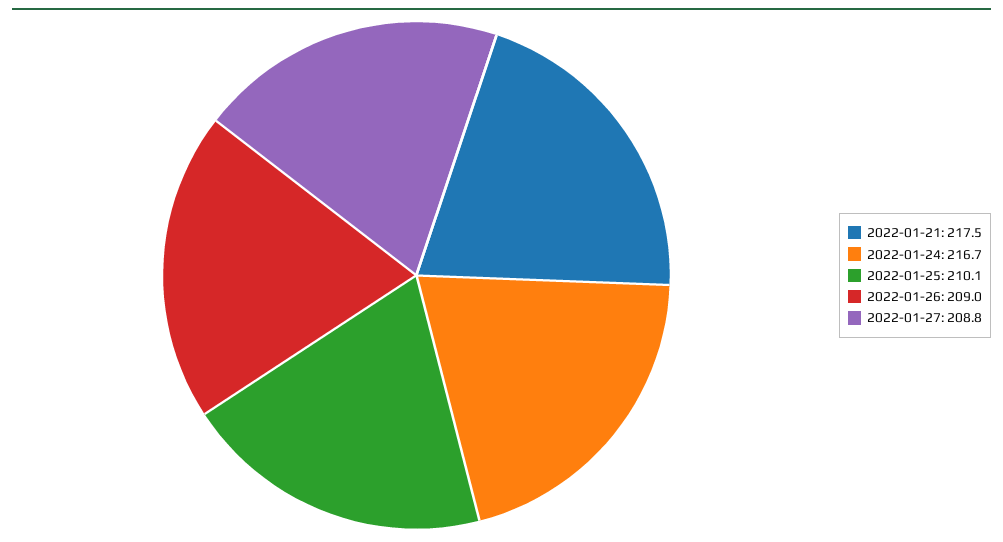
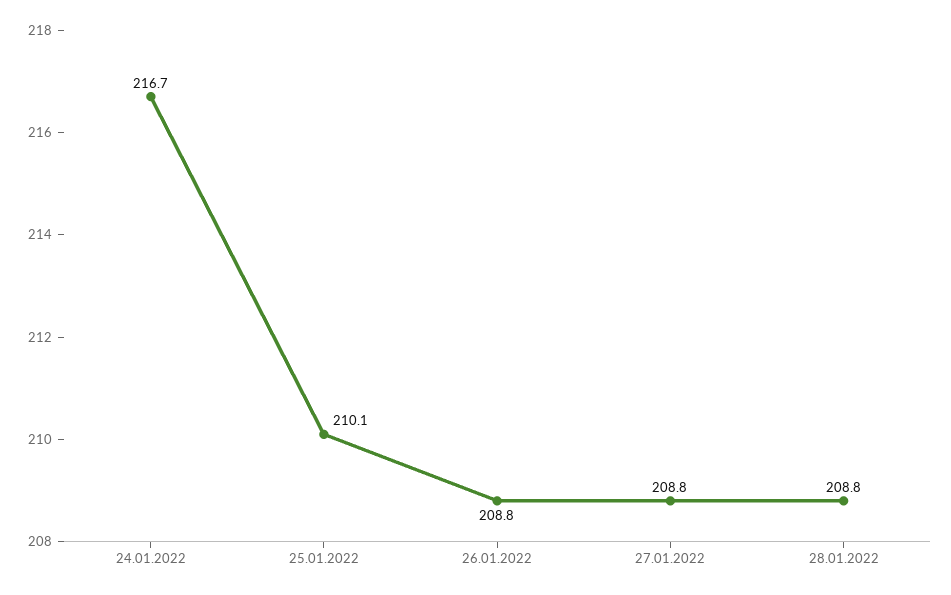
2022-01-21: 217.5 -> none
2022-01-26: 209 -> 208.8
28.01.2022: none -> 208.8

